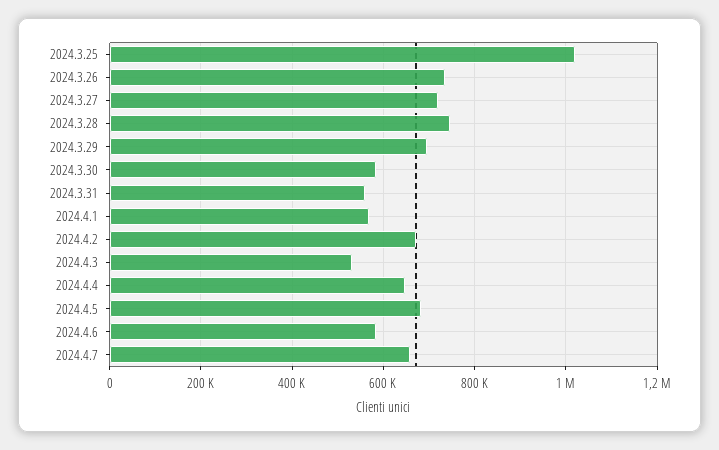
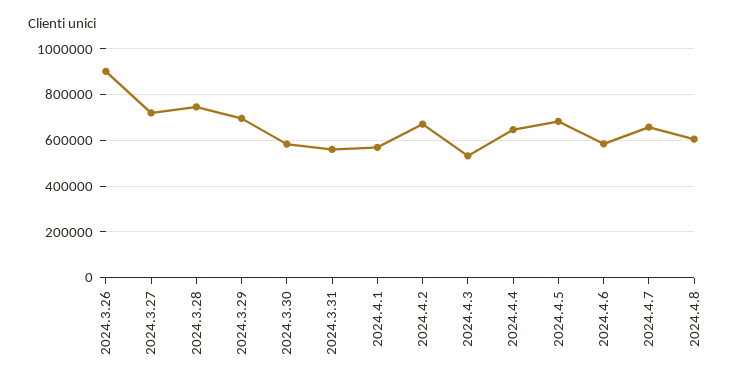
2024.3.25: 1020000 -> none
2024.3.26: 740000 -> 900000
2024.4.8: none -> 600000

